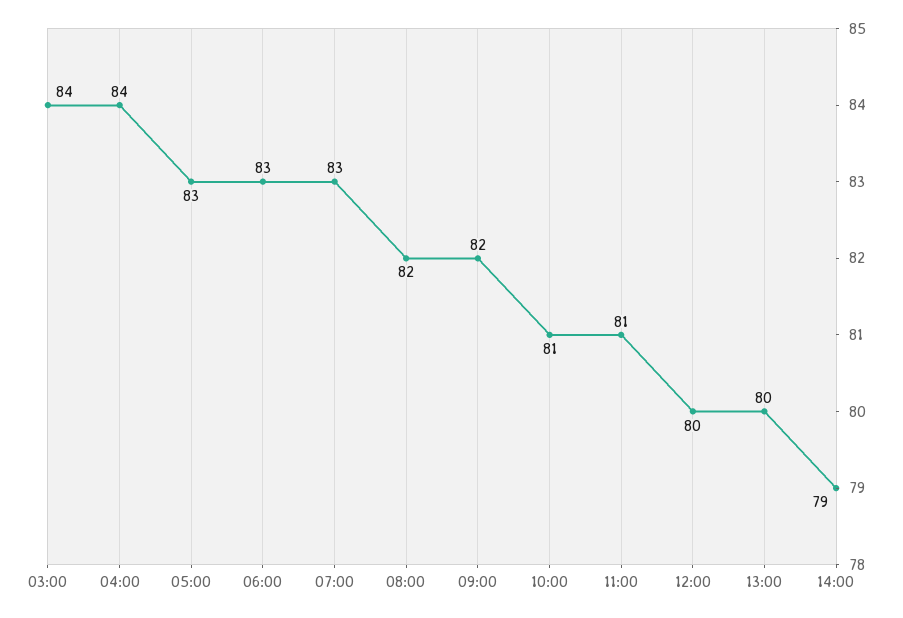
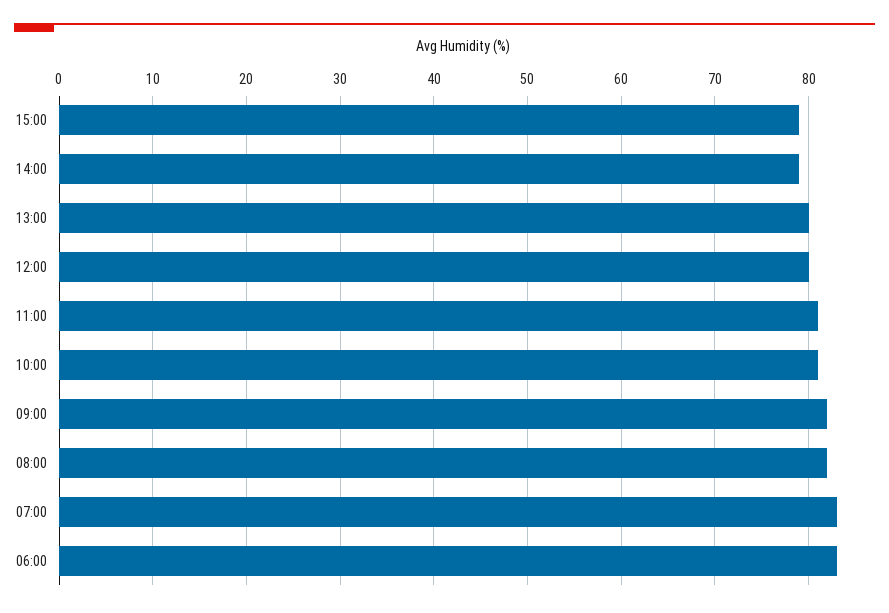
03:00: 84 -> none
04:00: 84 -> none
05:00: 83 -> none
15:00: none -> 79

